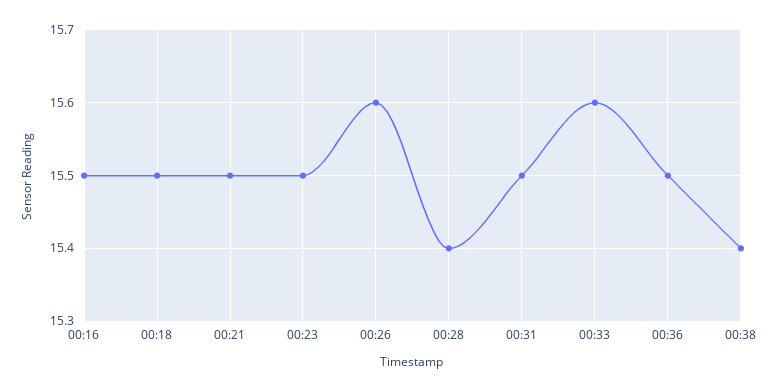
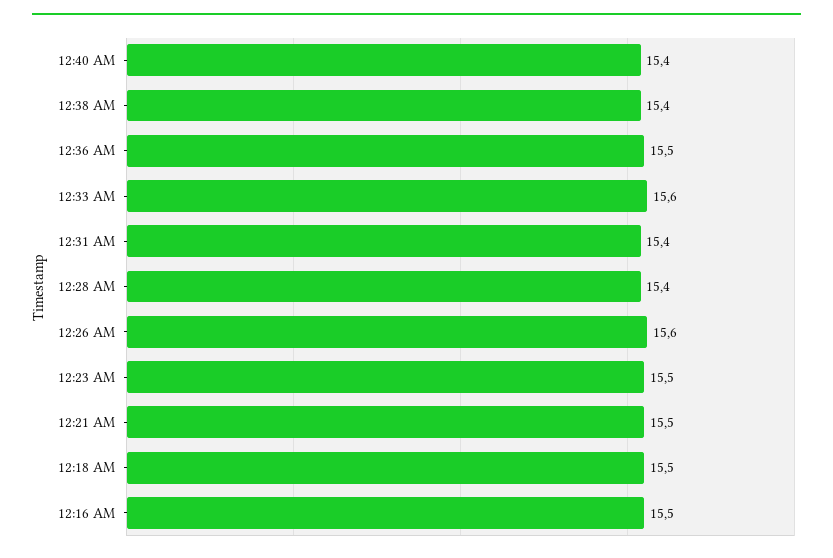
00:31: 15.5 -> 15.4
12:40 AM: none -> 15.4

